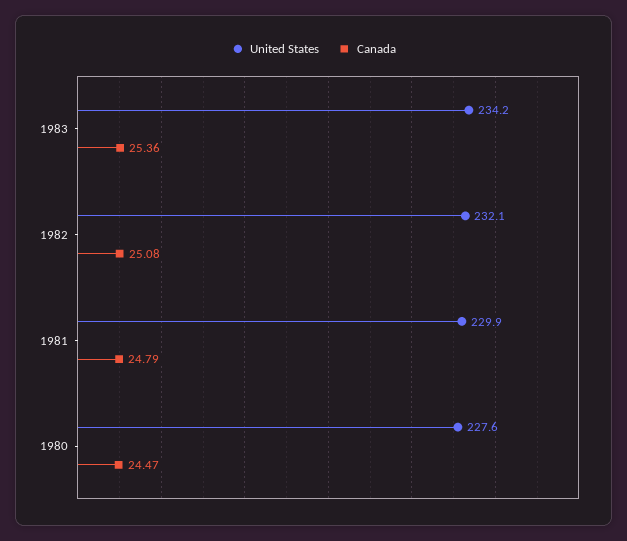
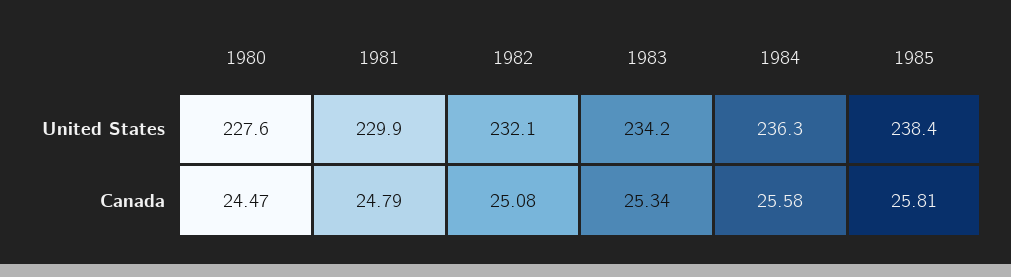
Canada, 1983: 25.36 -> 25.34
United States, 1984: none -> 236.3
United States, 1985: none -> 238.4
Canada, 1984: none -> 25.58
Canada, 1985: none -> 25.81

